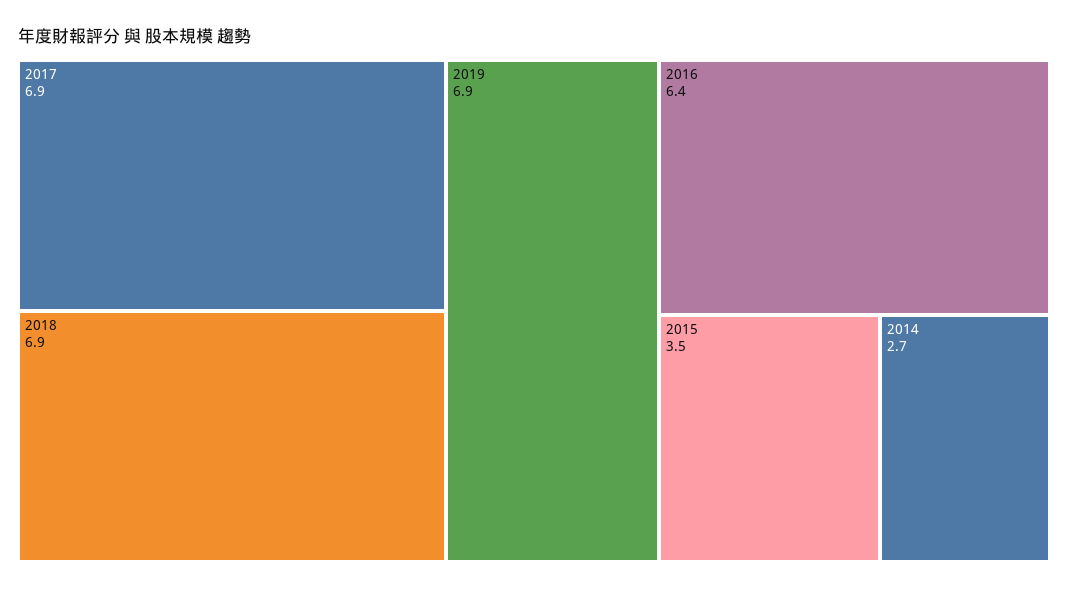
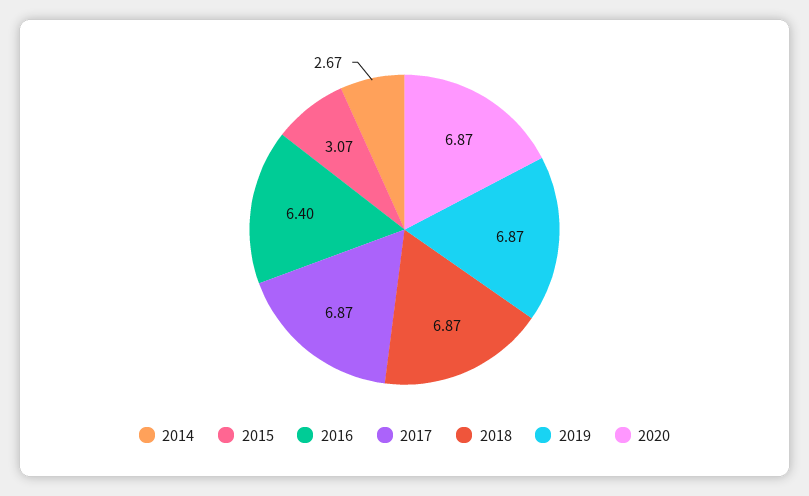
2015: 3.5 -> 3.07
2020: none -> 6.87

